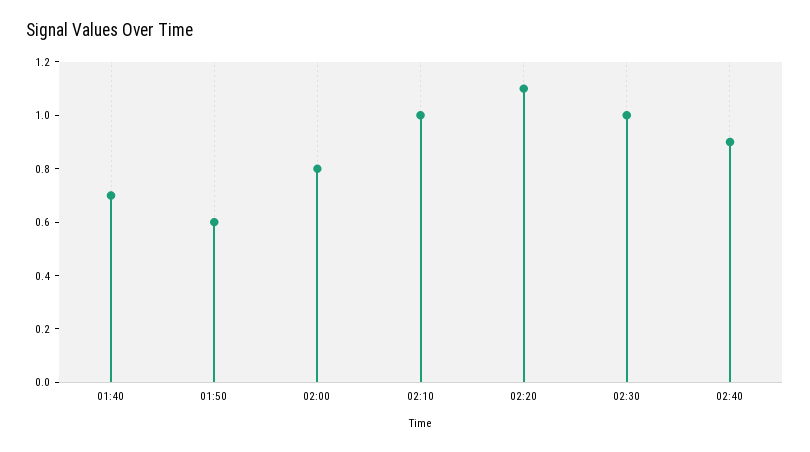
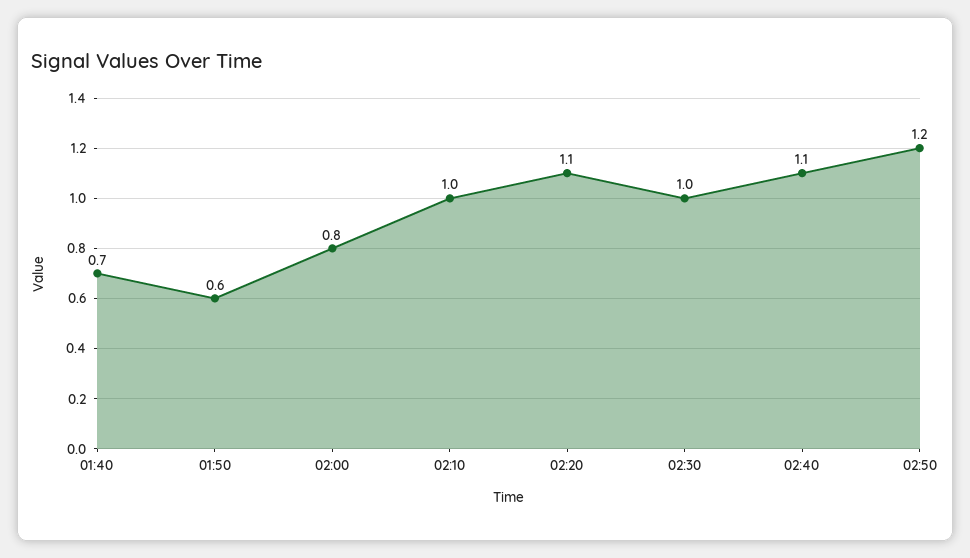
02:40: 0.9 -> 1.1
02:50: none -> 1.2

